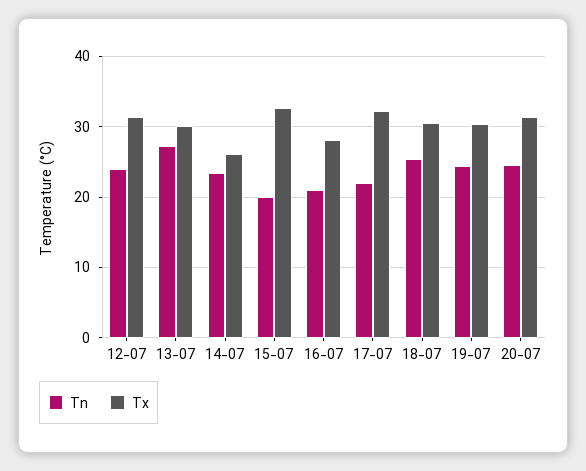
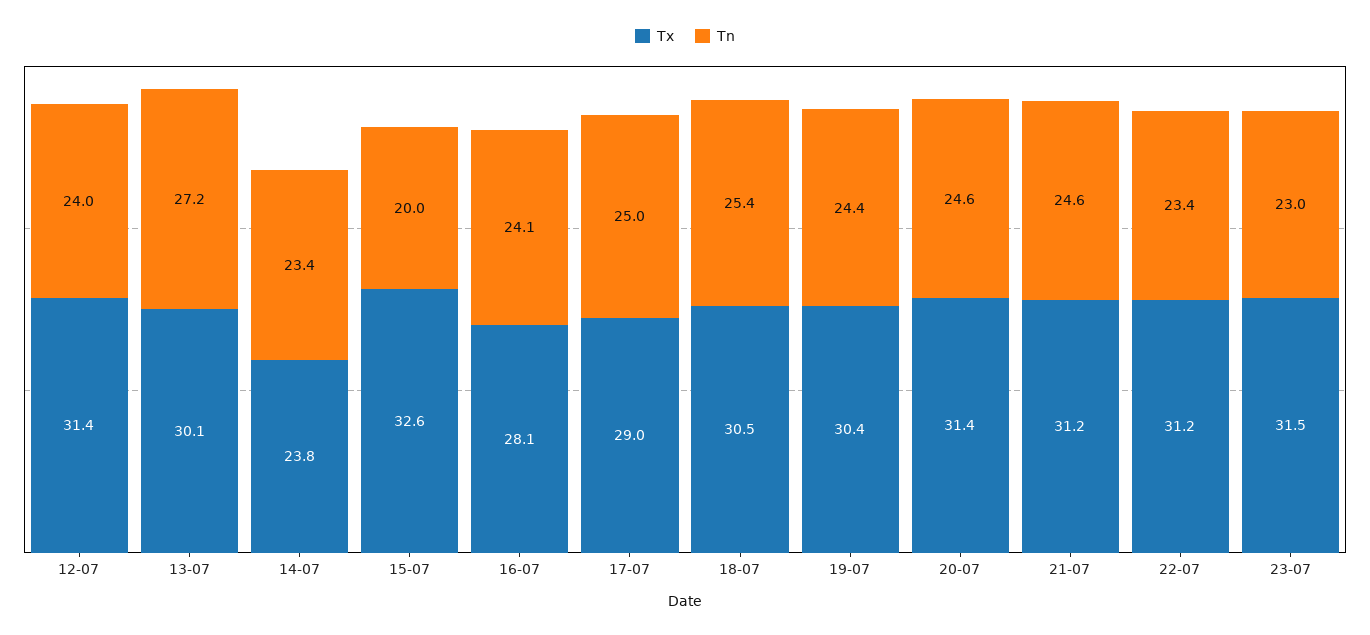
Tx, 14-07: 26 -> 23.8
Tn, 16-07: 21 -> 24.1
Tn, 17-07: 22 -> 25
Tx, 17-07: 32 -> 29
Tx, 21-07: none -> 31.2
Tn, 21-07: none -> 24.6
Tx, 22-07: none -> 31.2
Tn, 22-07: none -> 23.4
Tx, 23-07: none -> 31.5
Tn, 23-07: none -> 23

